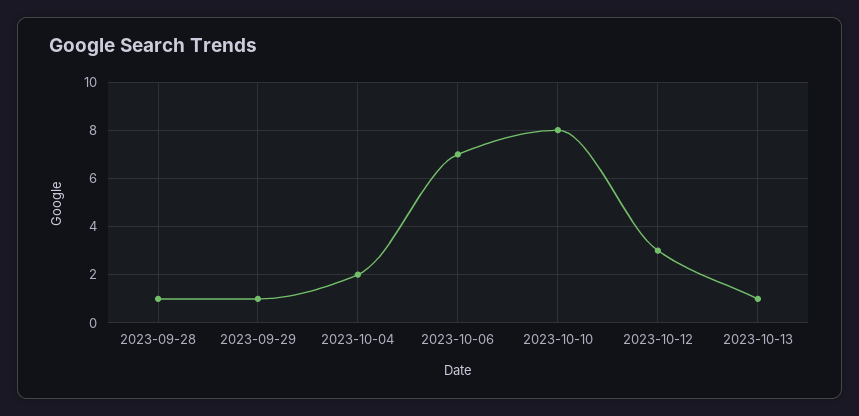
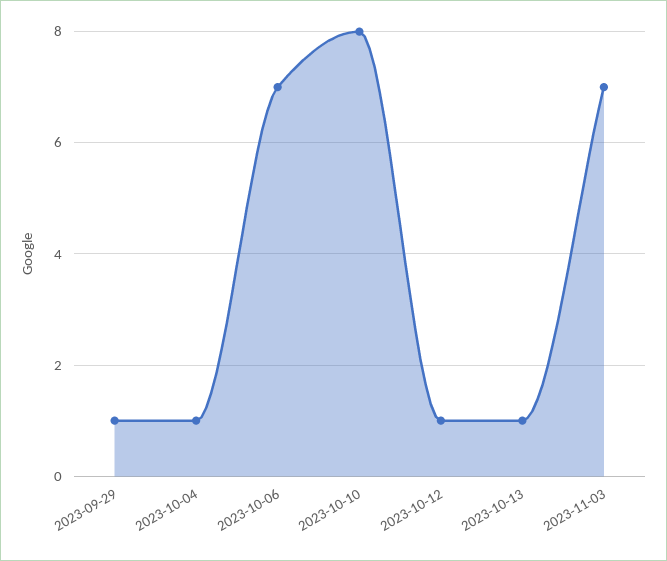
2023-09-28: 1 -> none
2023-10-04: 2 -> 1
2023-10-12: 3 -> 1
2023-11-03: none -> 7

